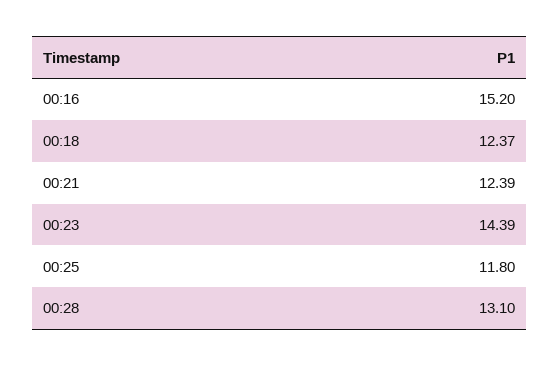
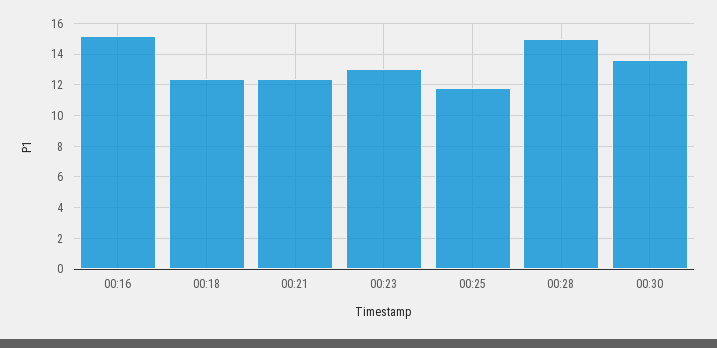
00:23: 14.39 -> 13
00:28: 13.1 -> 15
00:30: none -> 13.5

